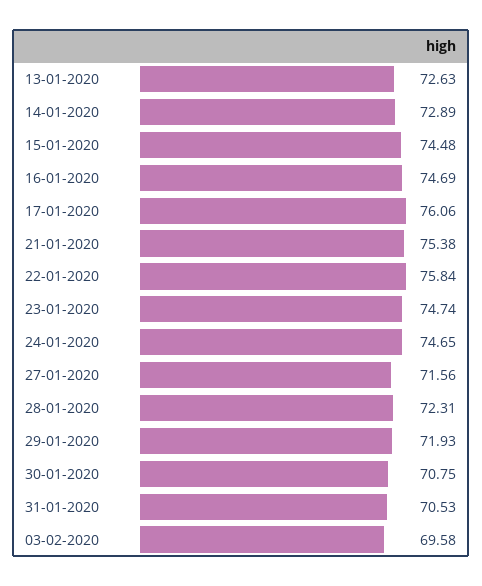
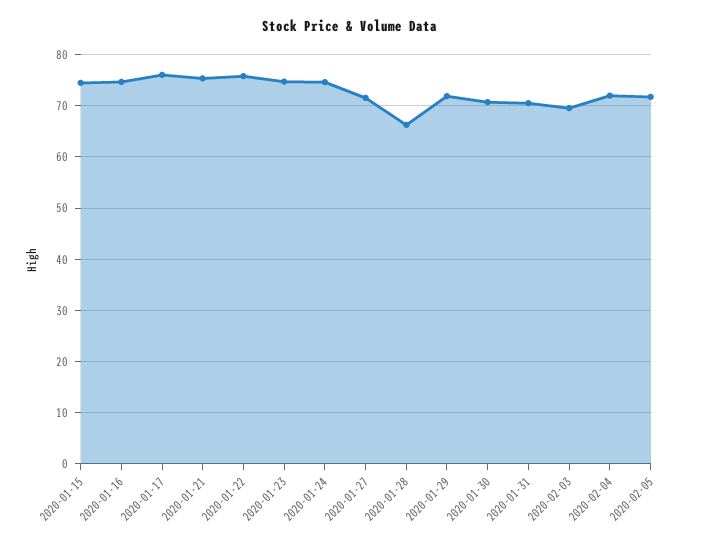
13-01-2020: 72.63 -> none
14-01-2020: 72.89 -> none
28-01-2020: 72.31 -> 66
2020-02-04: none -> 72
2020-02-05: none -> 72

